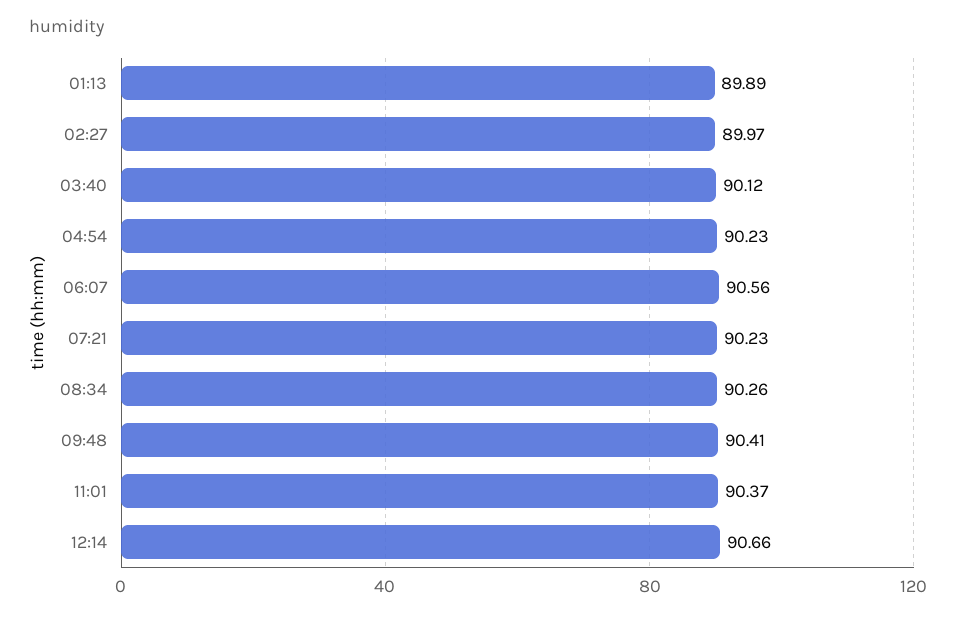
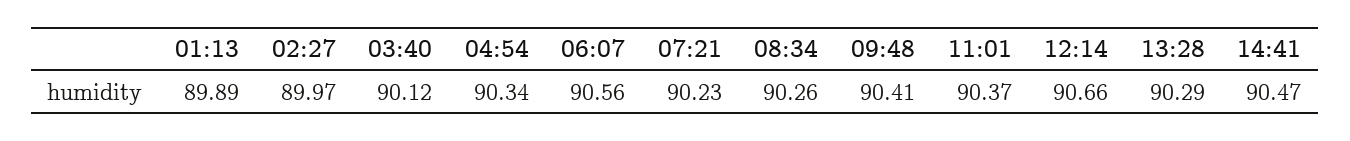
04:54: 90.23 -> 90.34
13:28: none -> 90.29
14:41: none -> 90.47

